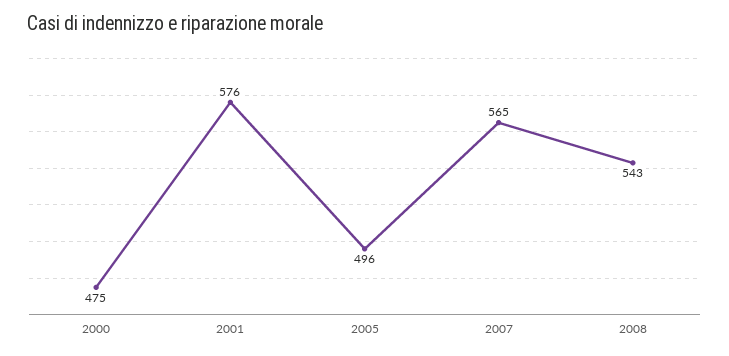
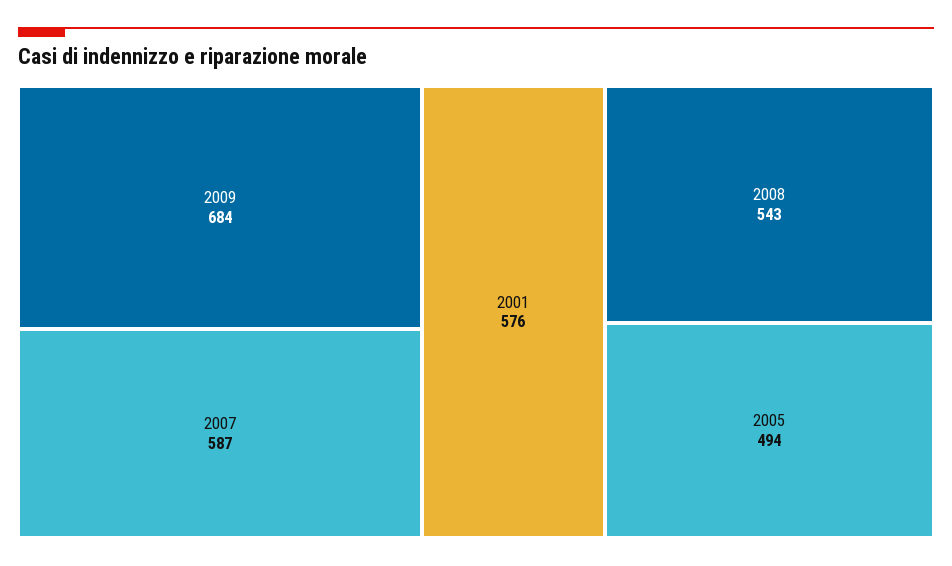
2000: 475 -> none
2005: 496 -> 494
2007: 565 -> 587
2009: none -> 684

